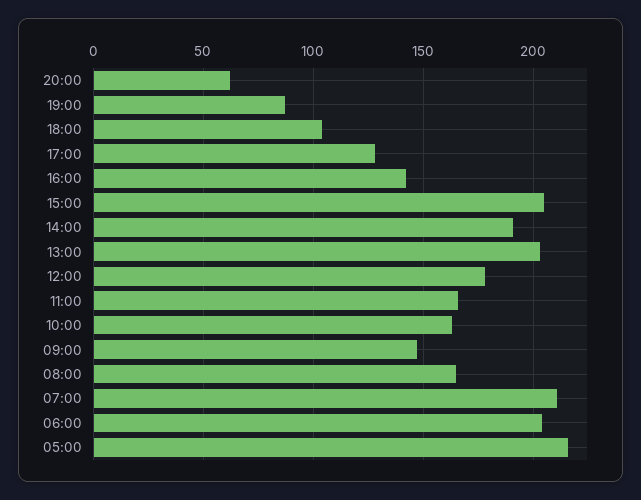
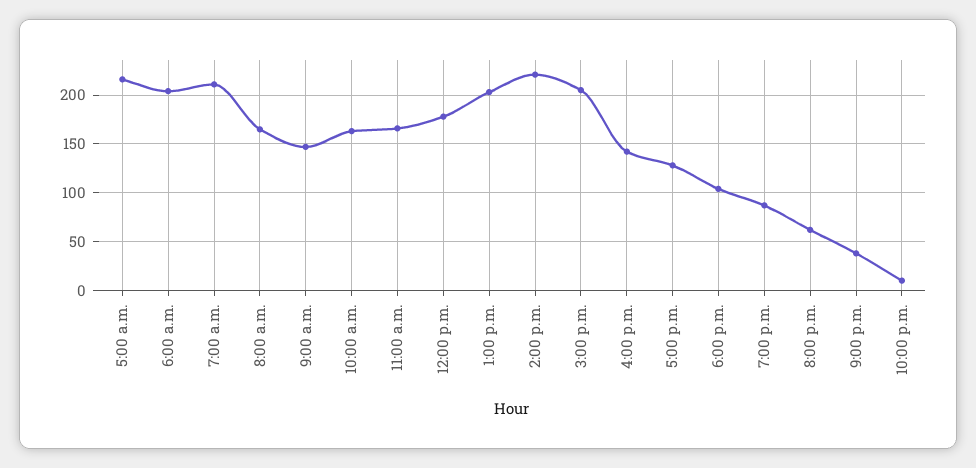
14:00: 190 -> 220
9:00 p.m.: none -> 40
10:00 p.m.: none -> 10

